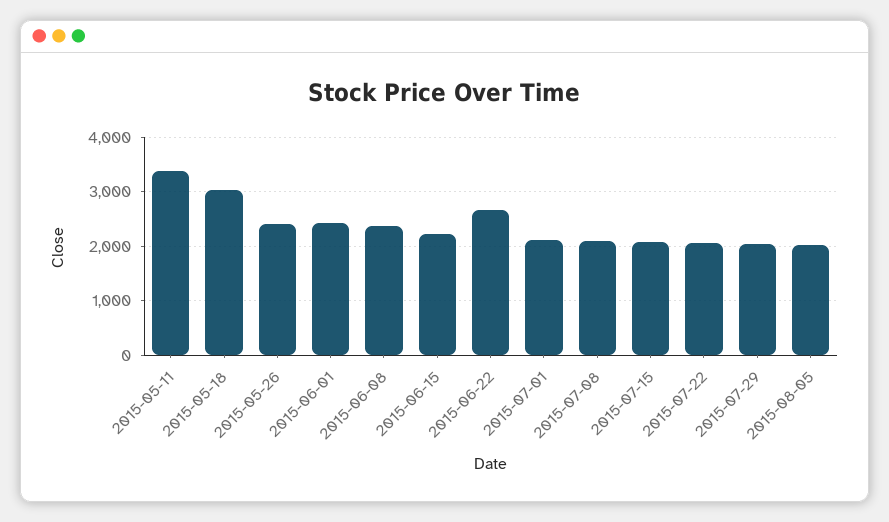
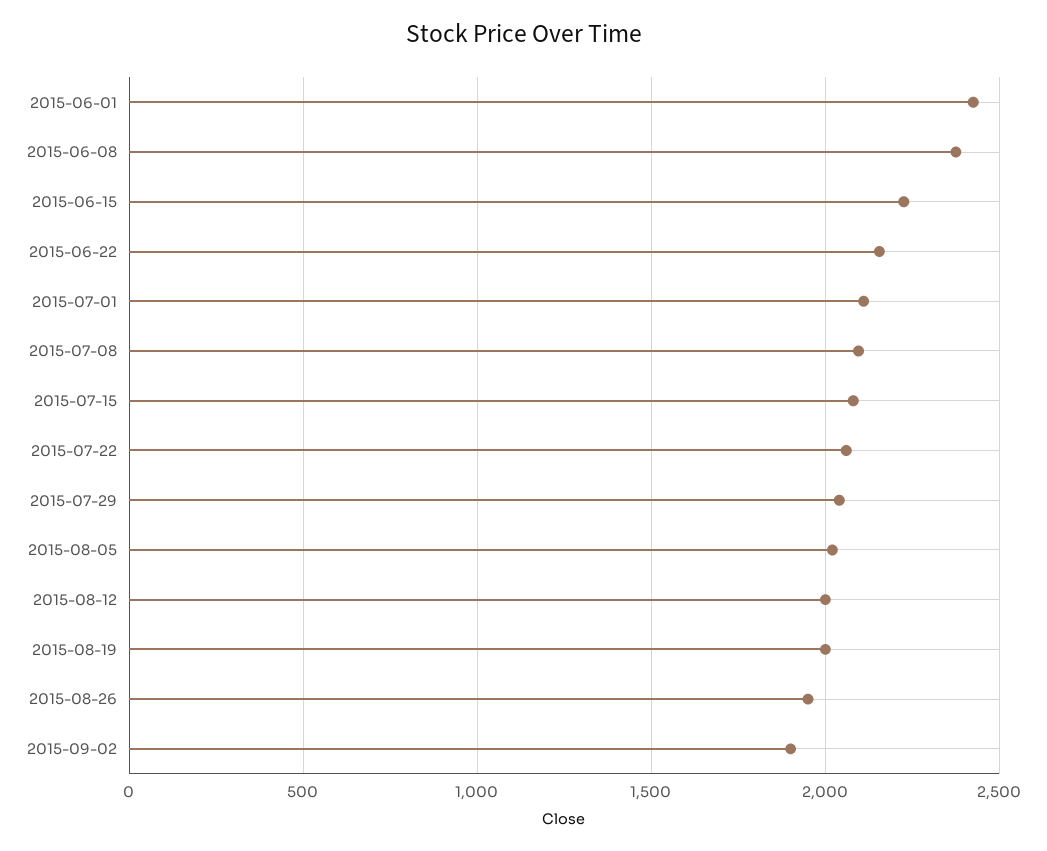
2015-05-11: 3400 -> none
2015-05-18: 3000 -> none
2015-05-26: 2400 -> none
2015-06-22: 2600 -> 2150
2015-08-12: none -> 2000
2015-08-19: none -> 2000
2015-08-26: none -> 1950
2015-09-02: none -> 1900

